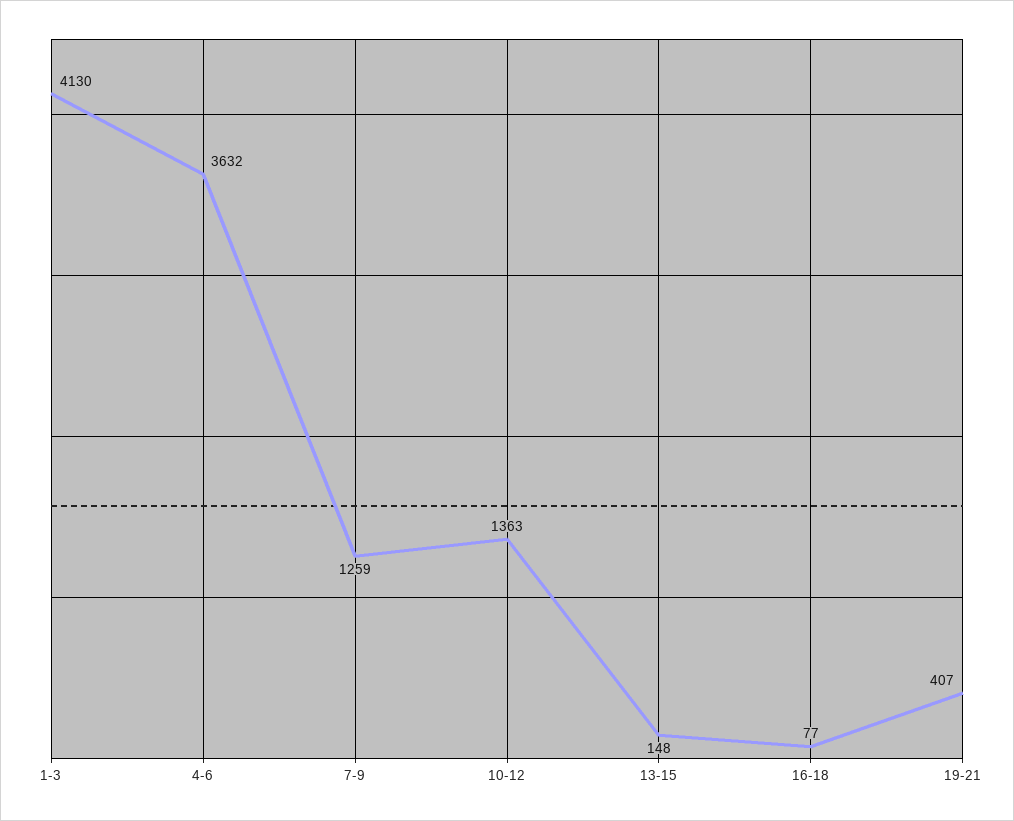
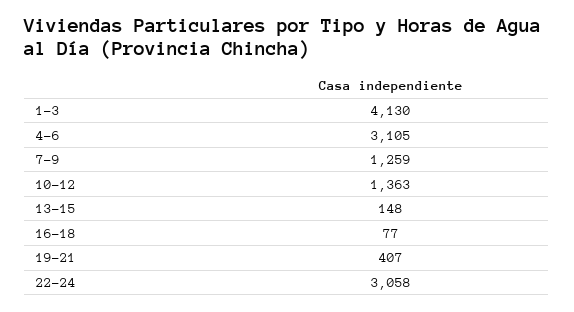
4-6: 3632 -> 3105
22-24: none -> 3058

